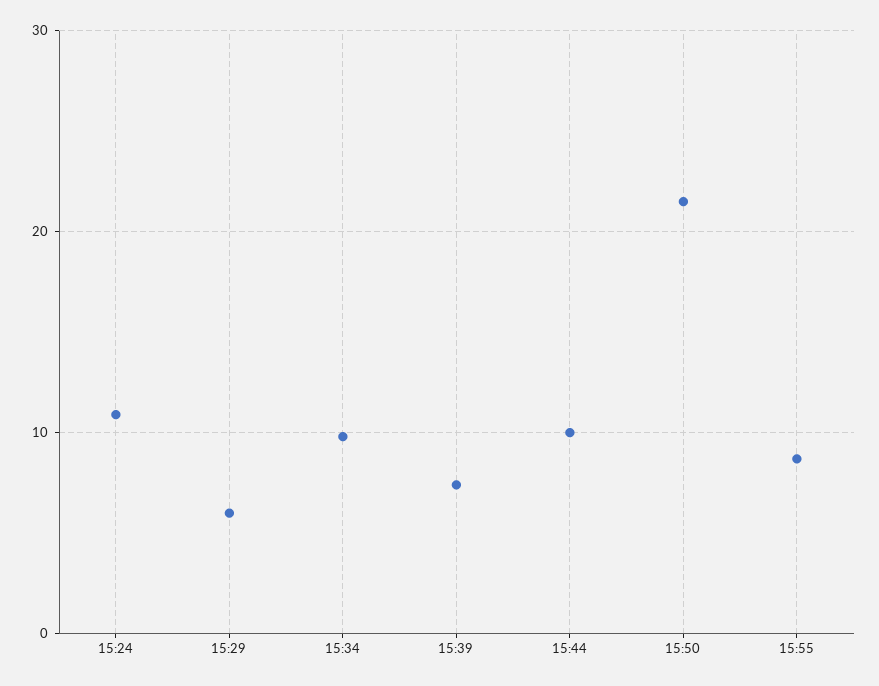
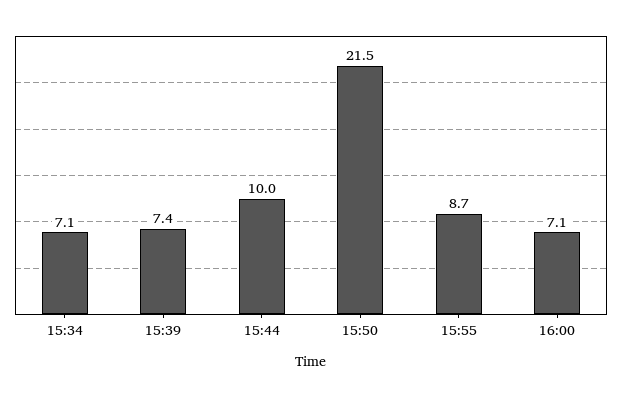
15:24: 11 -> none
15:29: 6 -> none
15:34: 10 -> 7.1
16:00: none -> 7.1

